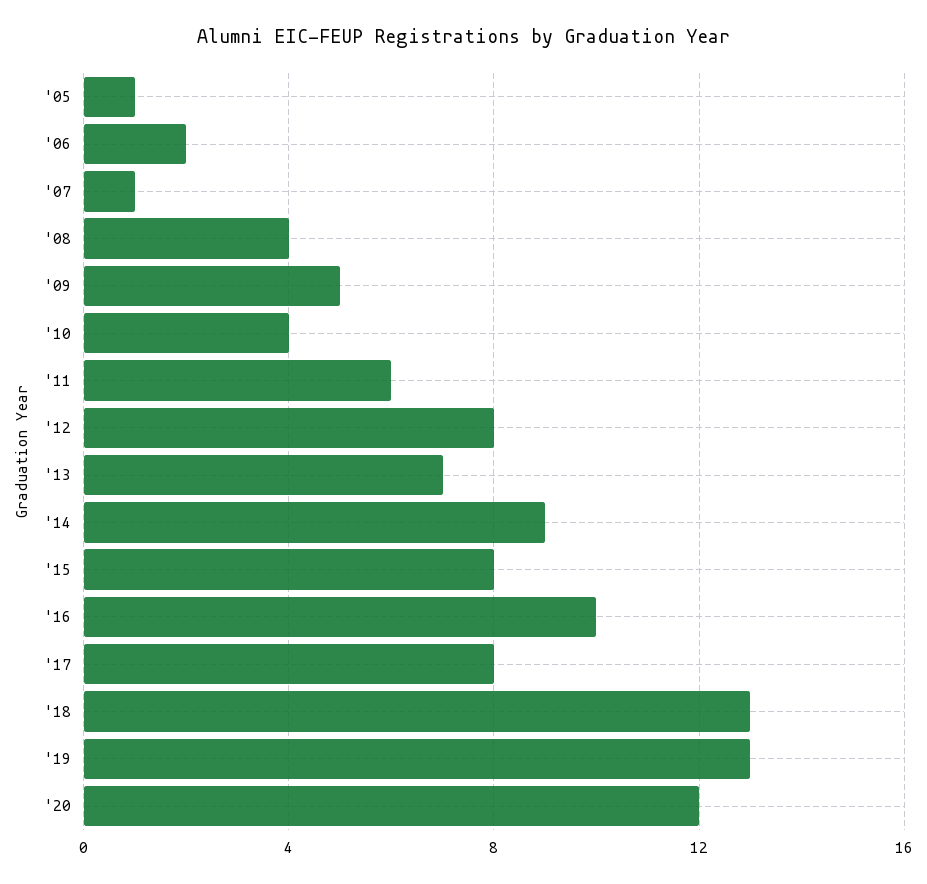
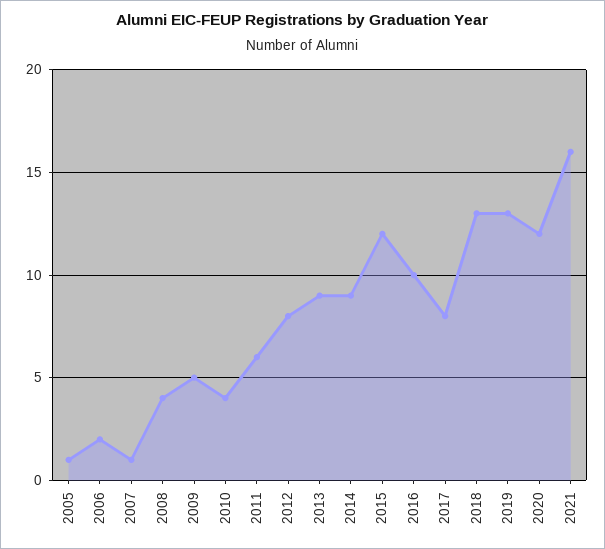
'13: 7 -> 9
'15: 8 -> 12
2021: none -> 16

